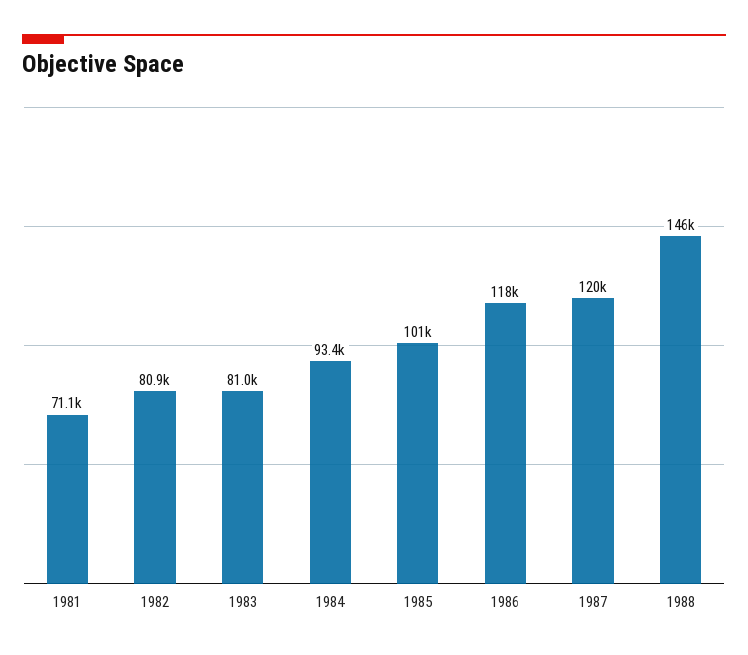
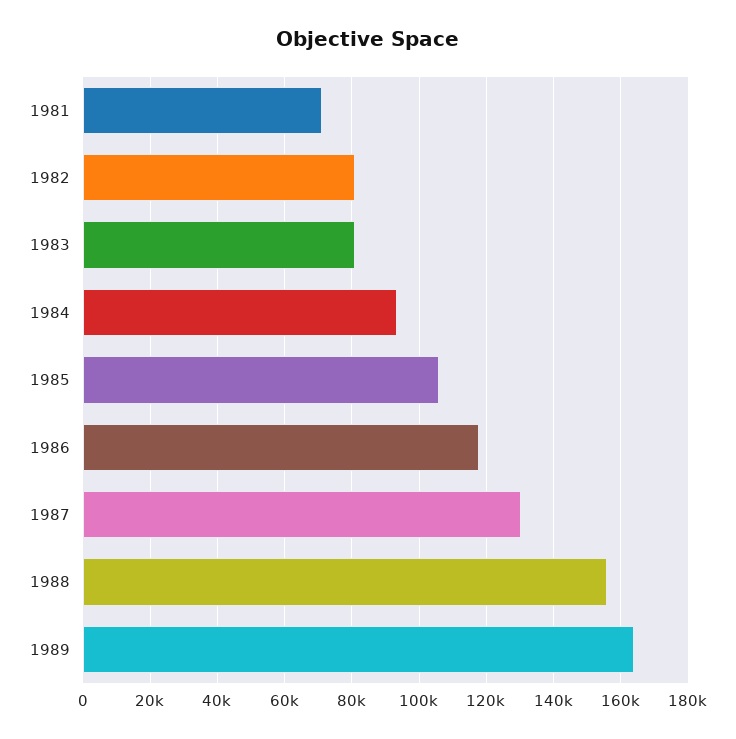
1985: 101000 -> 106000
1987: 120000 -> 130000
1988: 146000 -> 156000
1989: none -> 164000

